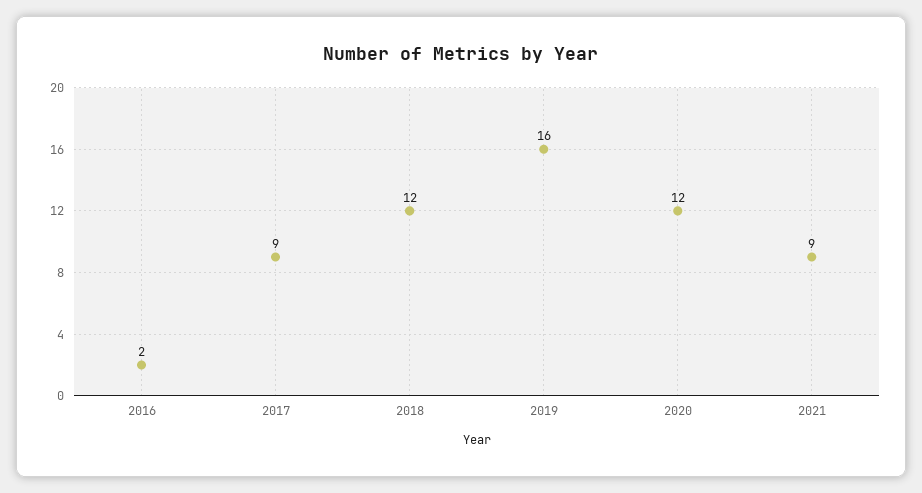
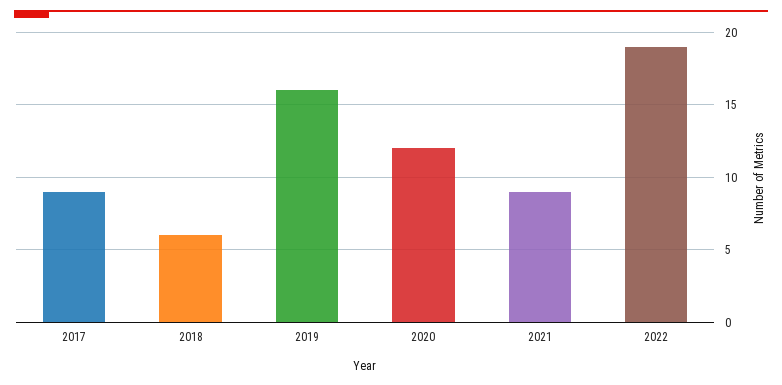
2016: 2 -> none
2018: 12 -> 6
2022: none -> 19

